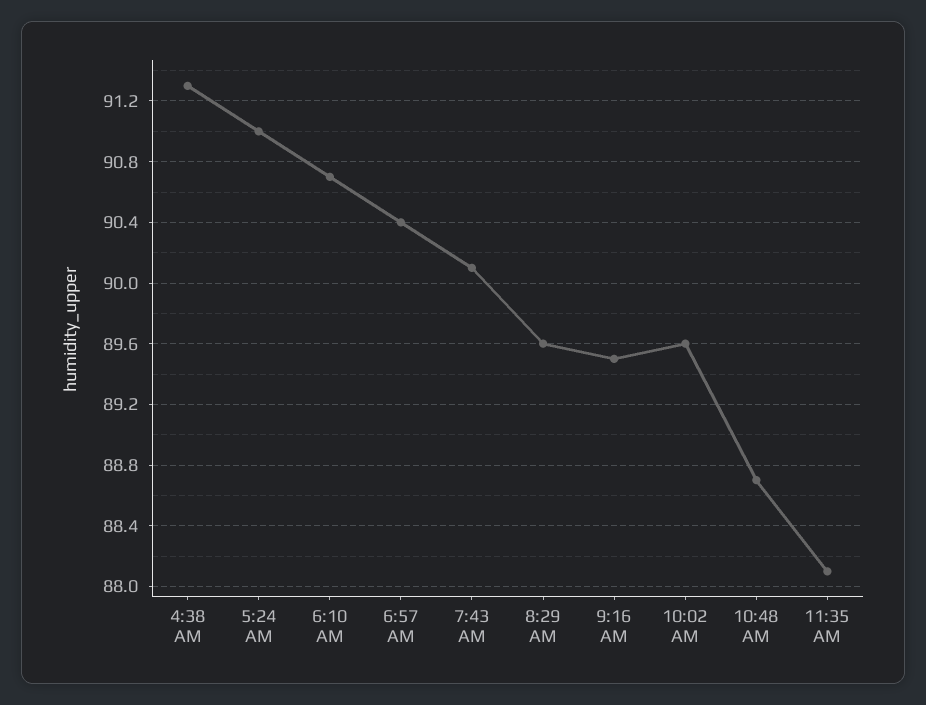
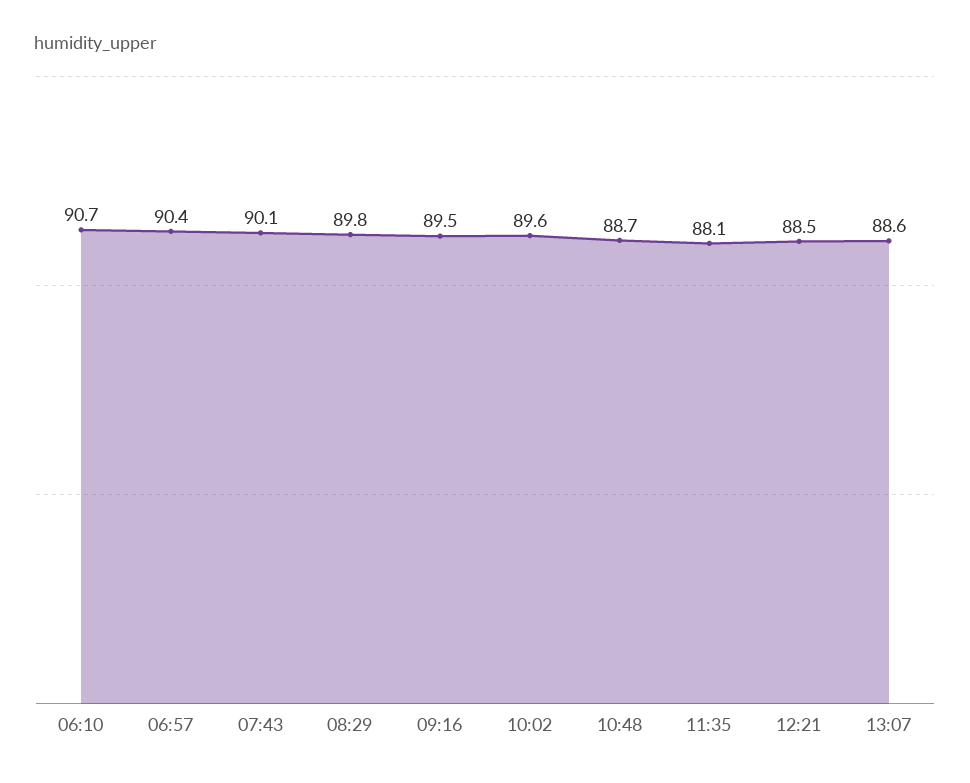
4:38 AM: 91.3 -> none
5:24 AM: 91 -> none
8:29 AM: 89.6 -> 89.8
12:21: none -> 88.5
13:07: none -> 88.6

